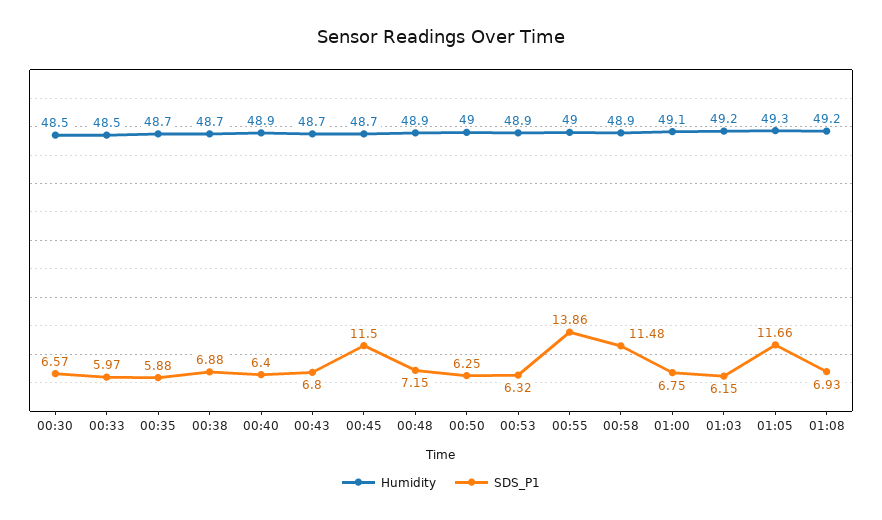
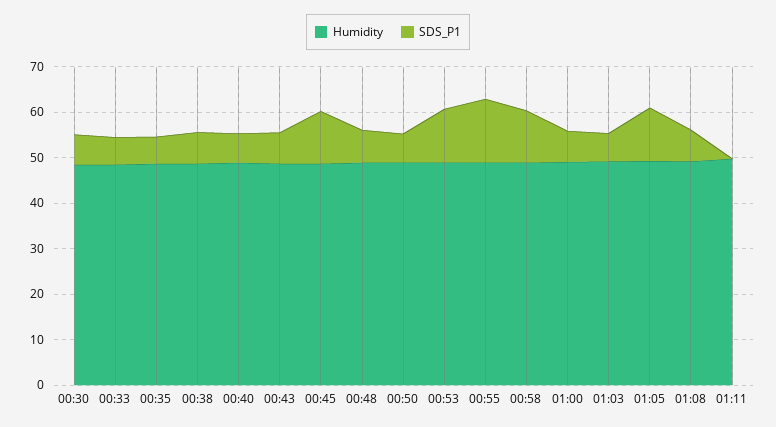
SDS_P1, 00:53: 6.32 -> 12
Humidity, 01:11: none -> 50
SDS_P1, 01:11: none -> 0

